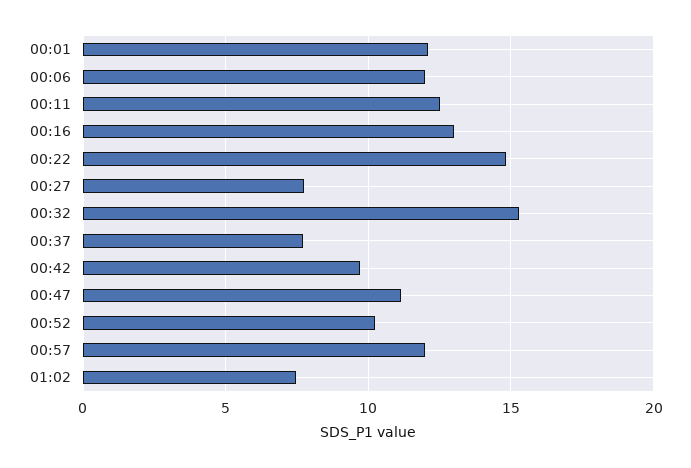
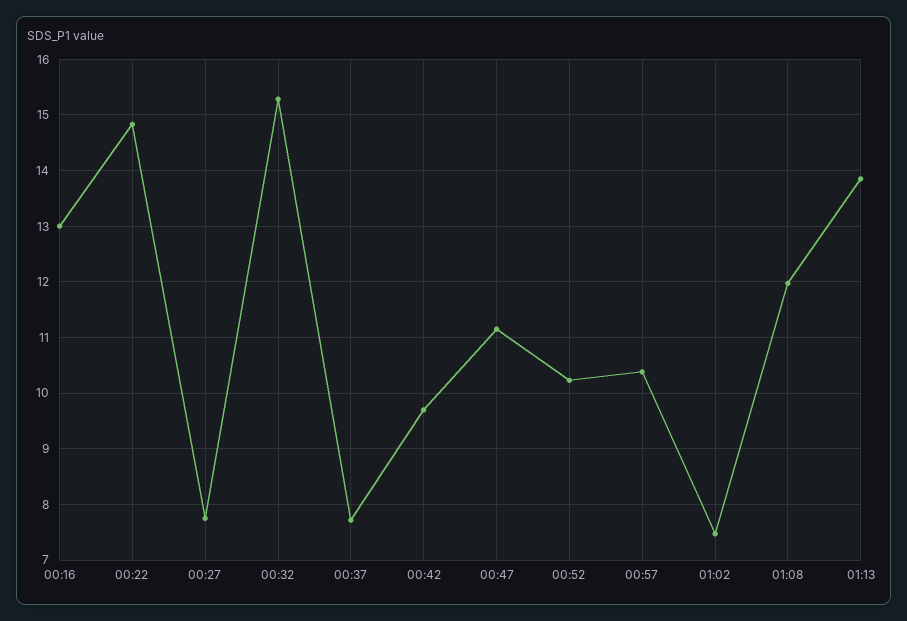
00:01: 12 -> none
00:06: 12 -> none
00:11: 12.5 -> none
00:57: 12 -> 10.4
01:08: none -> 12
01:13: none -> 13.8

